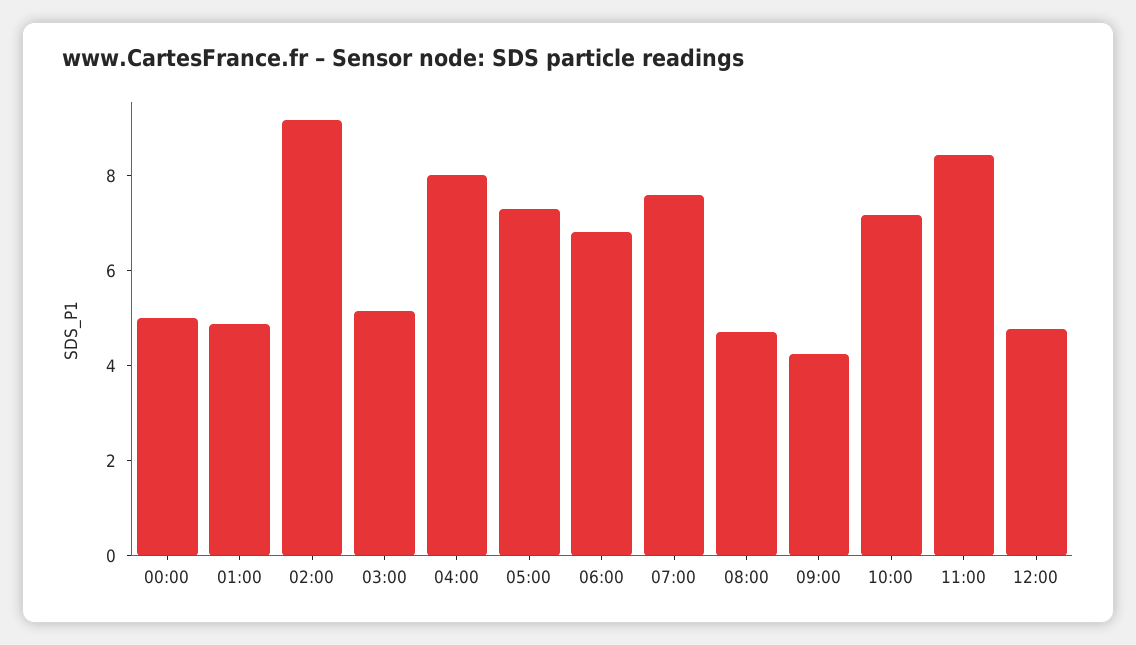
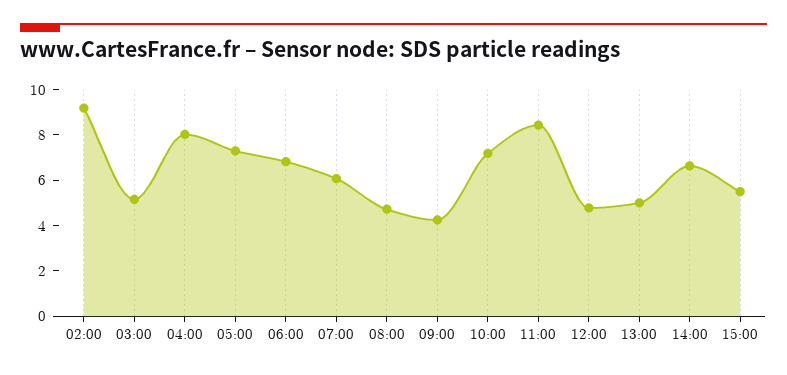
00:00: 5 -> none
01:00: 5 -> none
07:00: 7.5 -> 6
13:00: none -> 5
14:00: none -> 6.5
15:00: none -> 5.5

